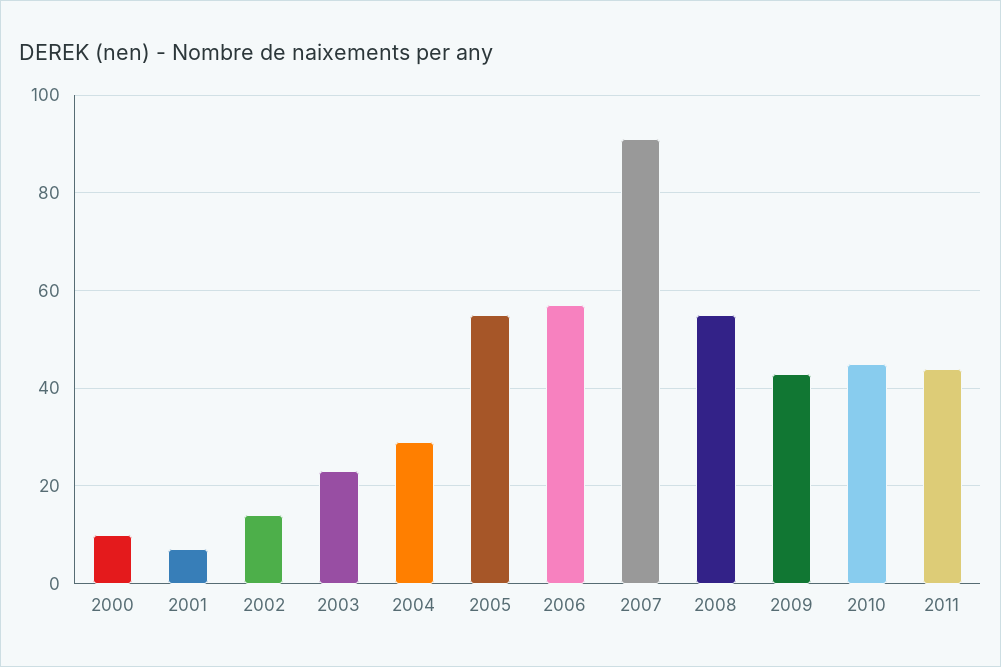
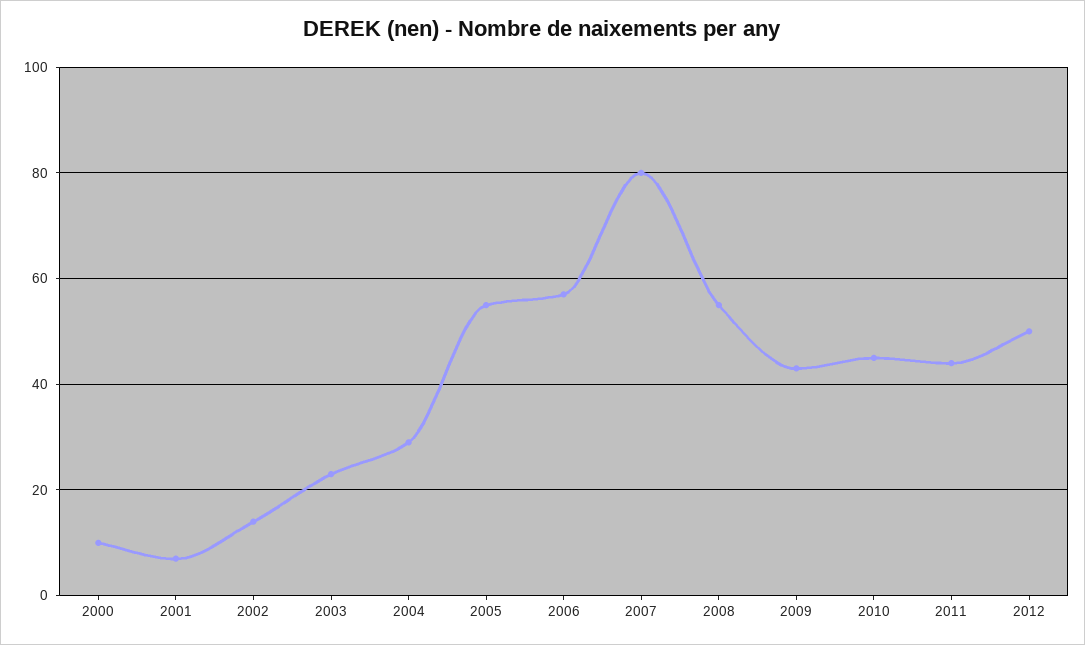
2007: 90 -> 80
2012: none -> 50

